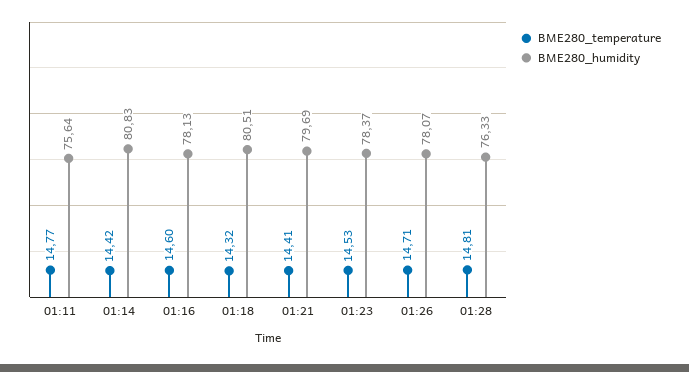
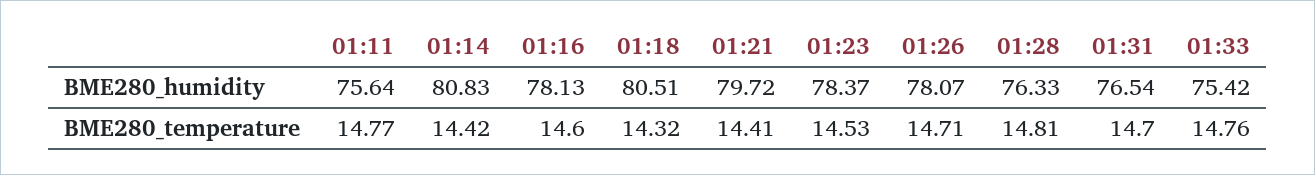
BME280_humidity, 01:21: 79.69 -> 79.72
BME280_humidity, 01:31: none -> 76.54
BME280_humidity, 01:33: none -> 75.42
BME280_temperature, 01:31: none -> 14.7
BME280_temperature, 01:33: none -> 14.76

